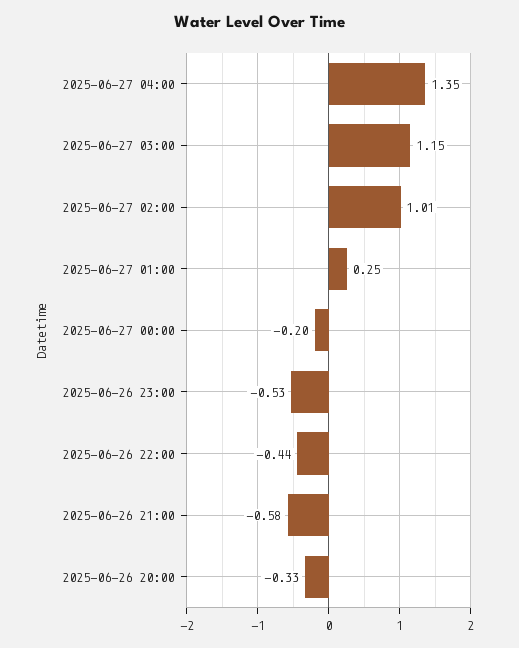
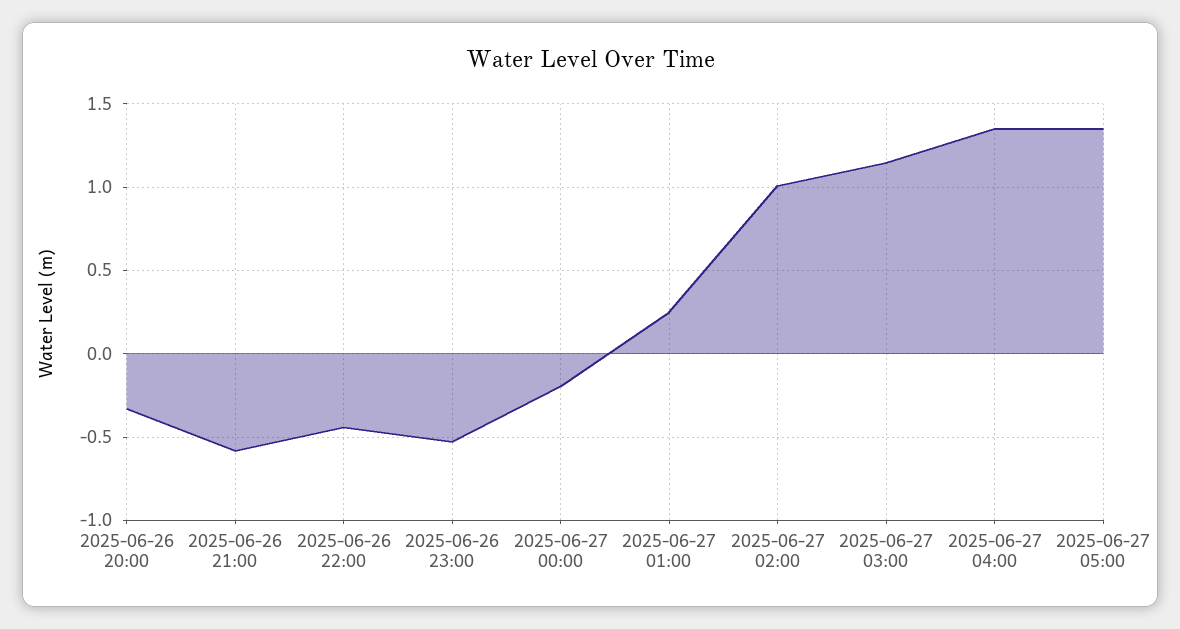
2025-06-27 05:00: none -> 1.35

